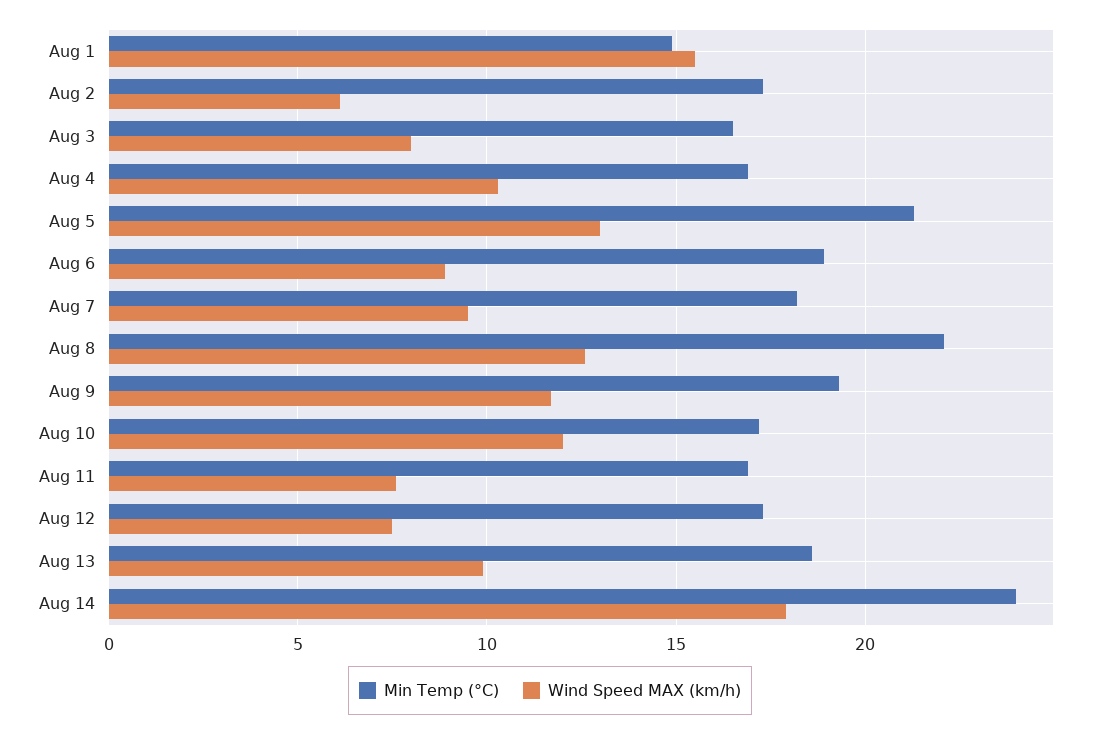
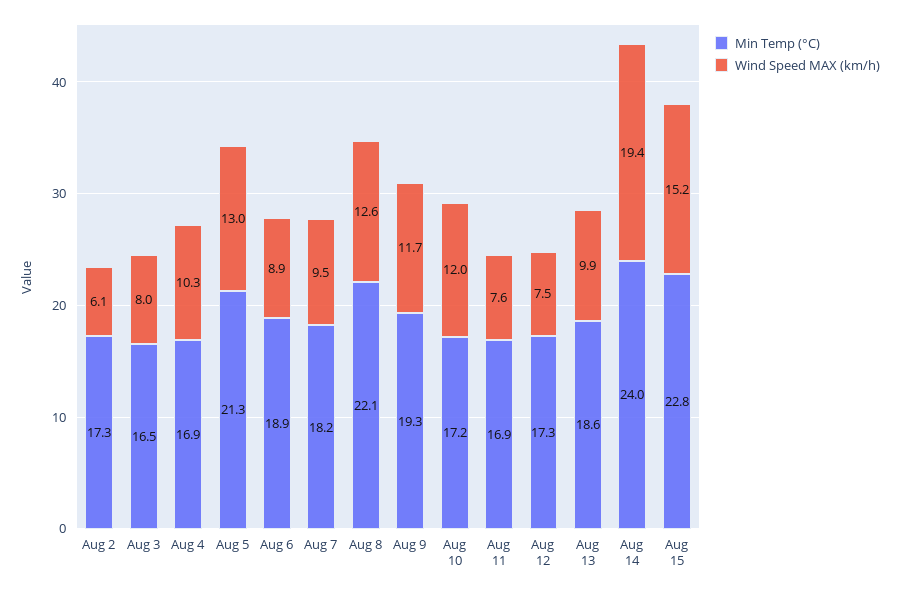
Min Temp (°C), Aug 1: 15 -> none
Wind Speed MAX (km/h), Aug 1: 15.5 -> none
Wind Speed MAX (km/h), Aug 14: 18 -> 19.4
Min Temp (°C), Aug 15: none -> 22.8
Wind Speed MAX (km/h), Aug 15: none -> 15.2

